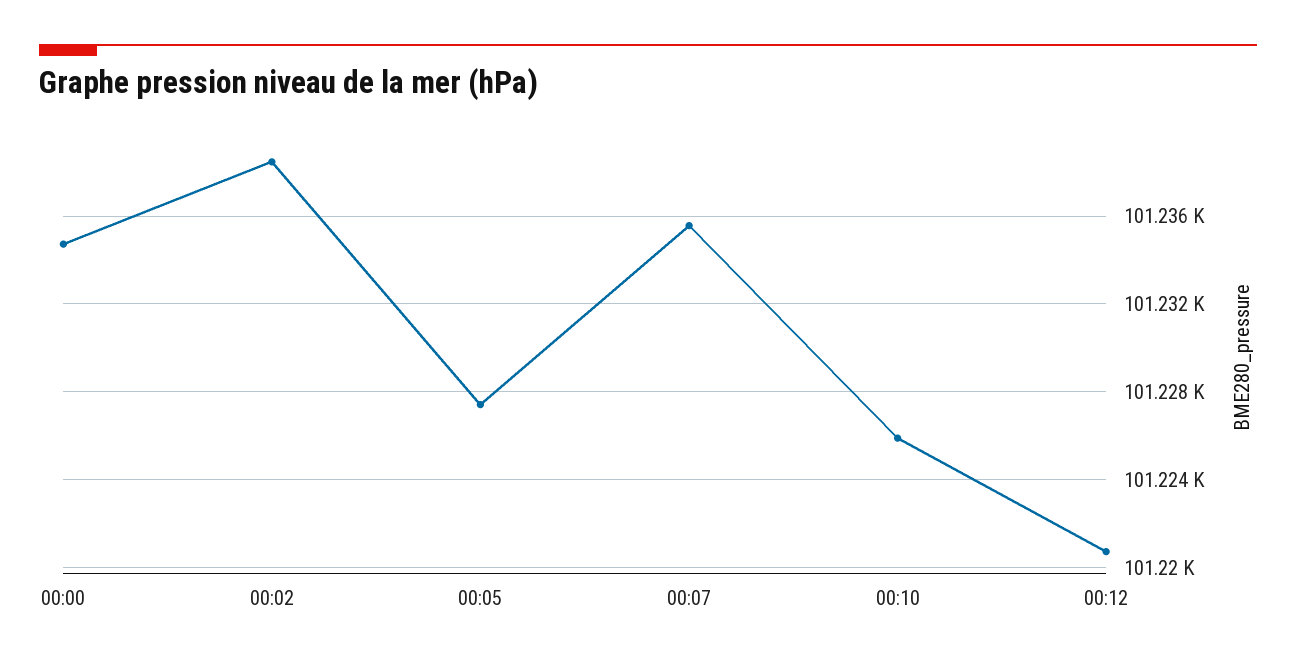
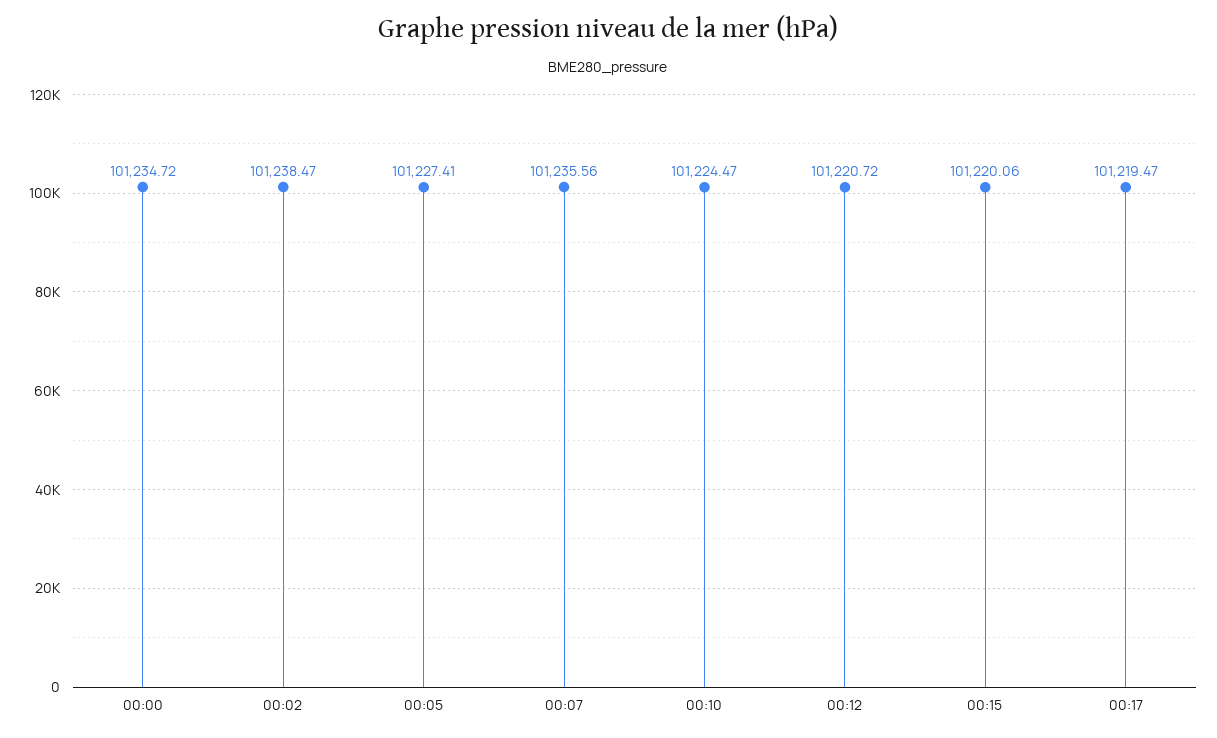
00:10: 101226 -> 101224.47
00:15: none -> 101220.06
00:17: none -> 101219.47

